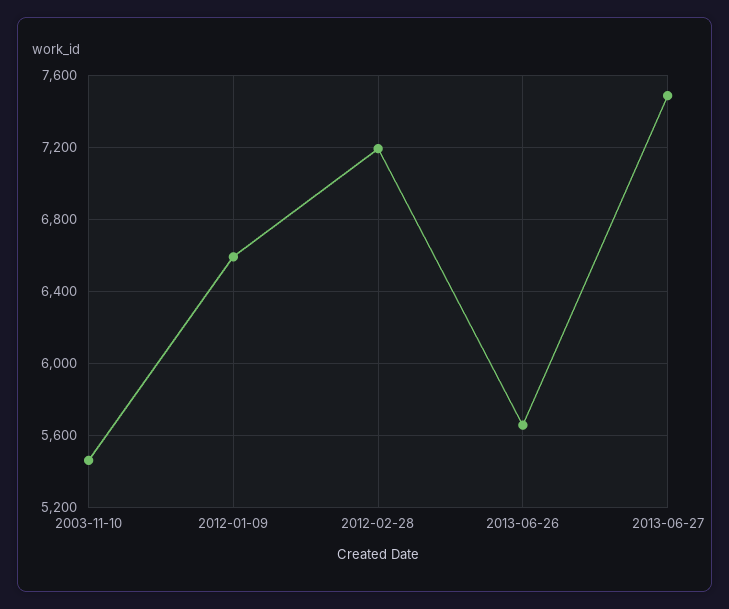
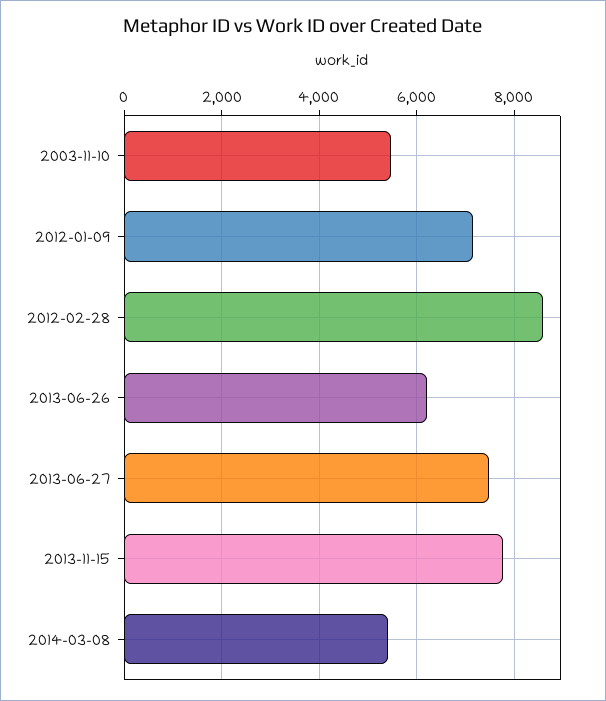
2012-01-09: 6600 -> 7200
2012-02-28: 7200 -> 8600
2013-06-26: 5650 -> 6200
2013-11-15: none -> 7800
2014-03-08: none -> 5400

